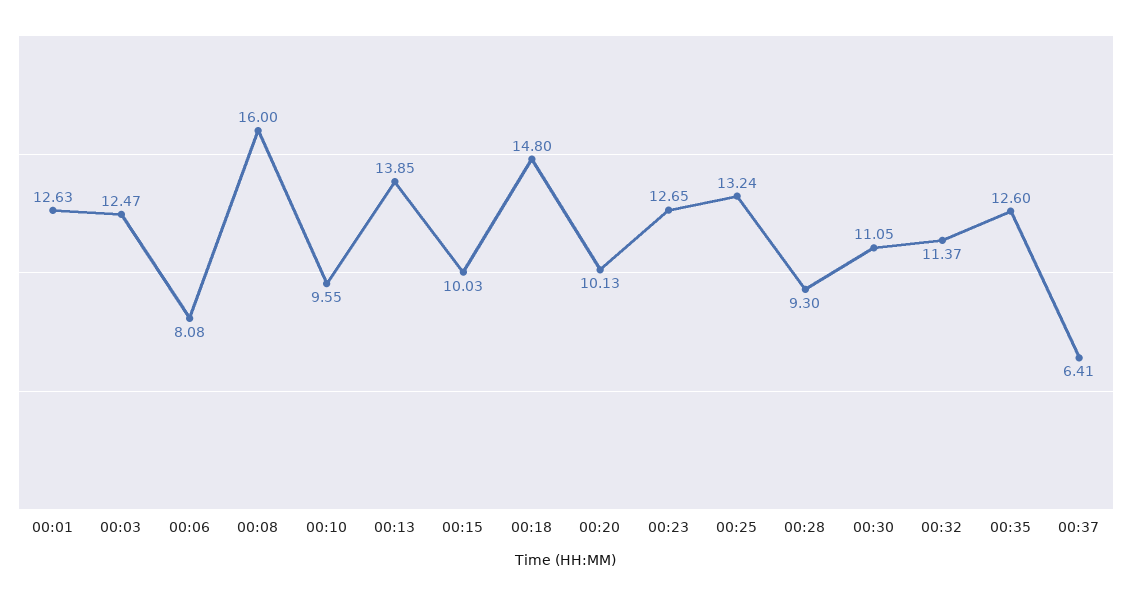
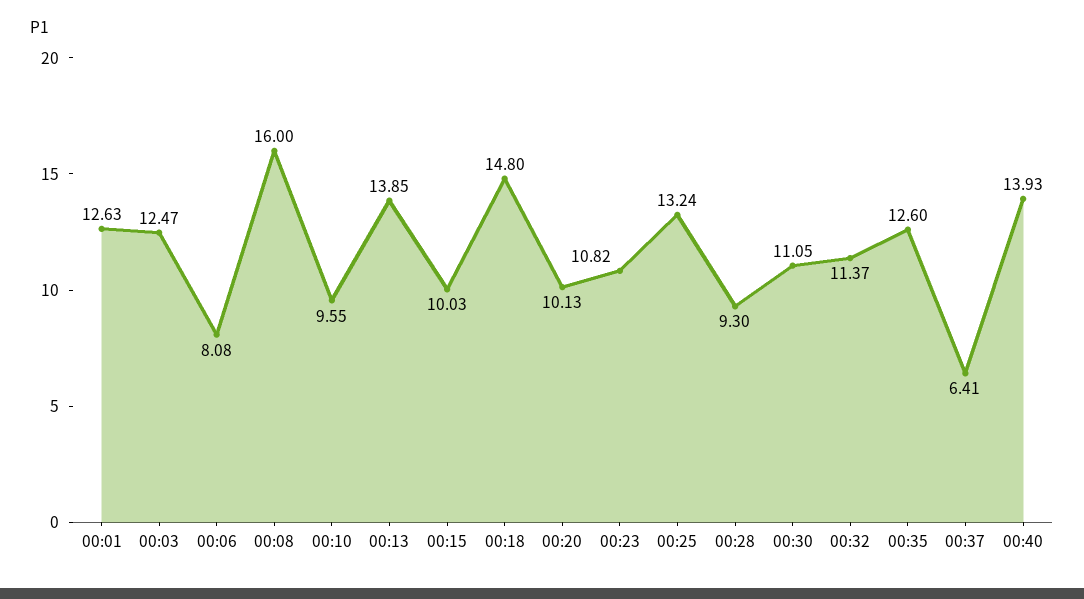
00:23: 12.65 -> 10.82
00:40: none -> 13.93

